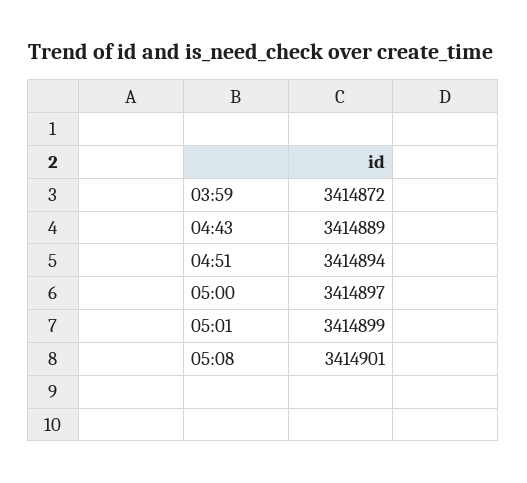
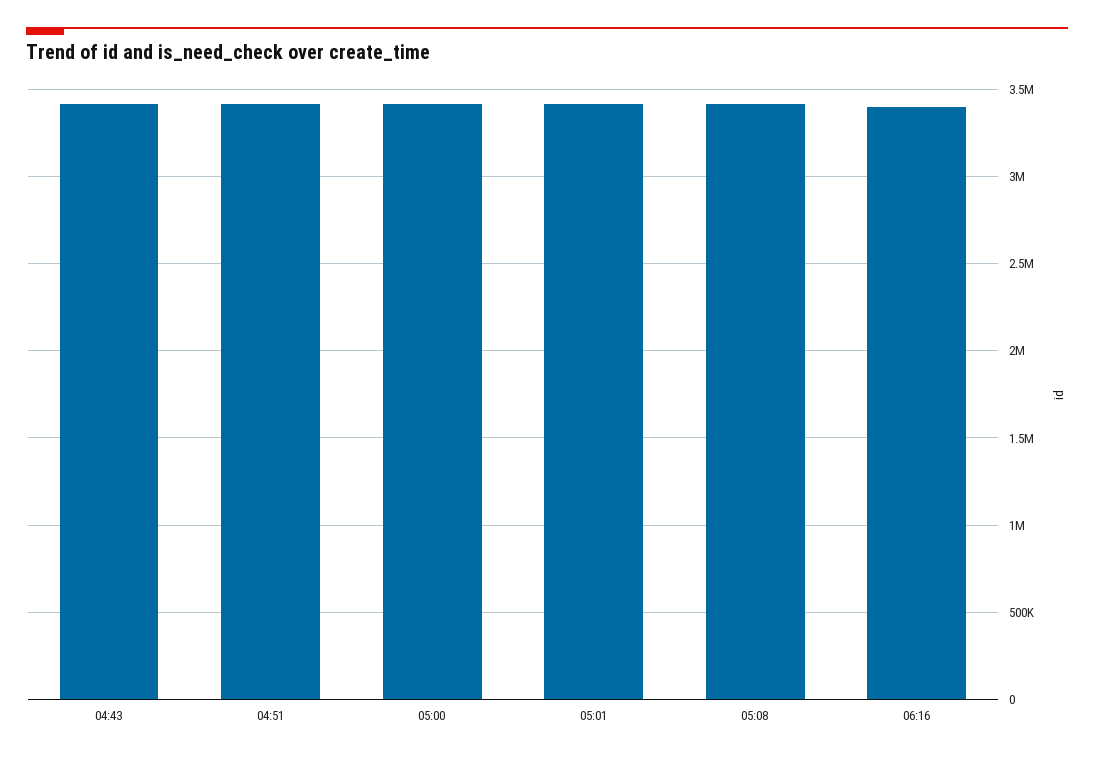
03:59: 3414872 -> none
06:16: none -> 3400000

